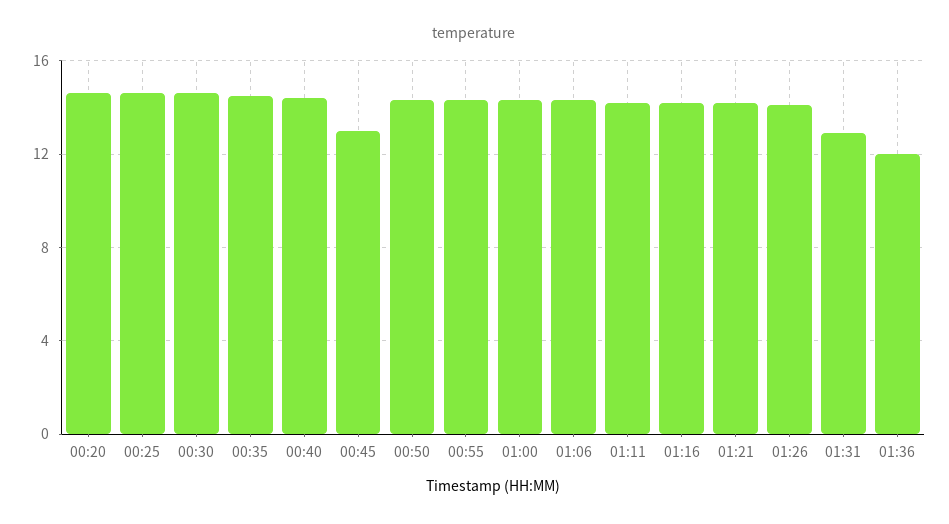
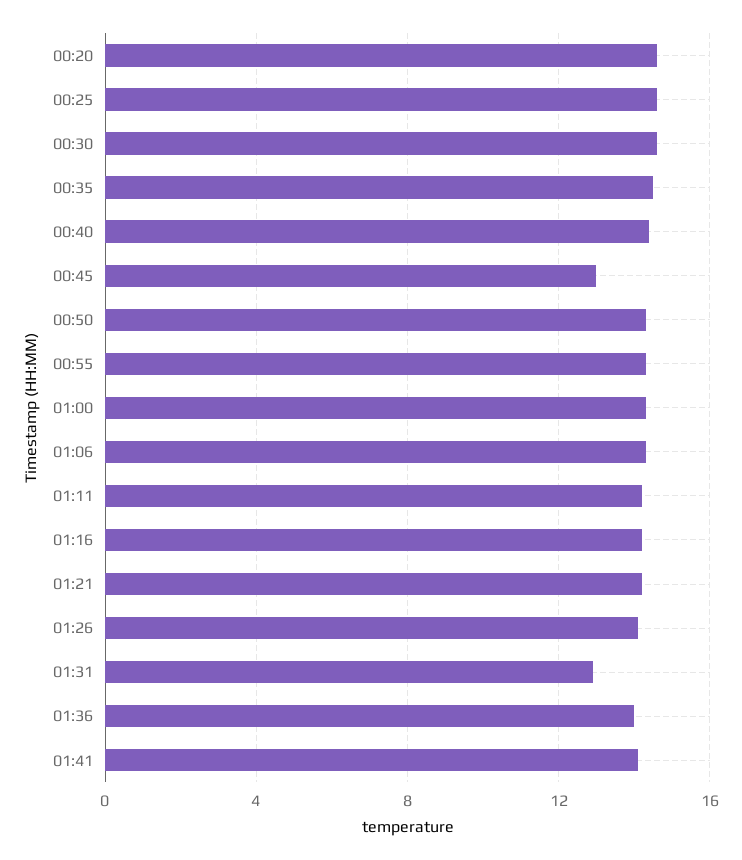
01:36: 12 -> 14
01:41: none -> 14

